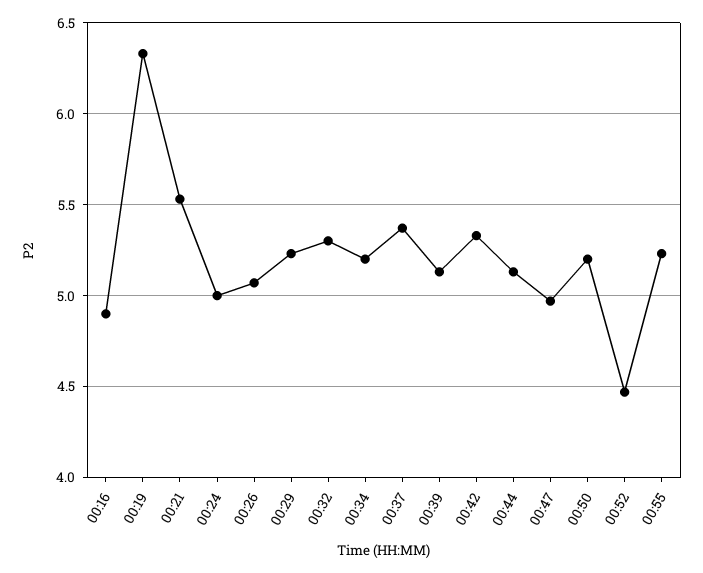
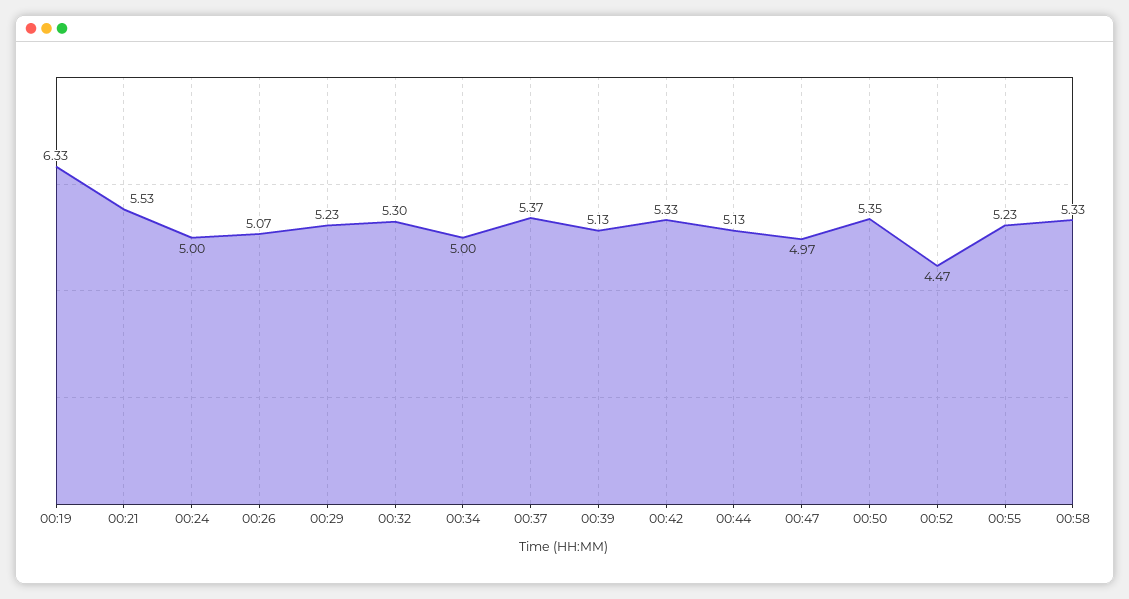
00:16: 4.9 -> none
00:34: 5.2 -> 5
00:50: 5.2 -> 5.35
00:58: none -> 5.33

